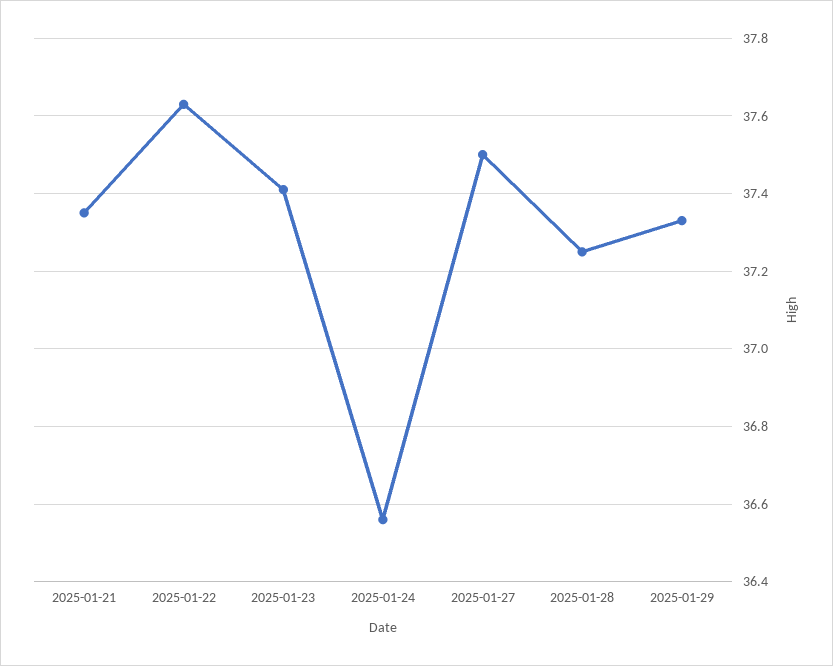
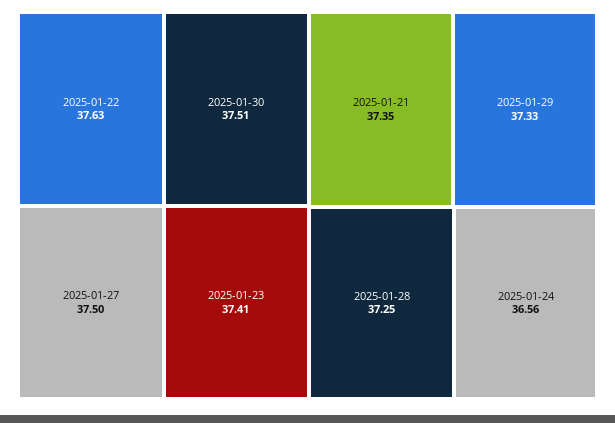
2025-01-30: none -> 37.51

